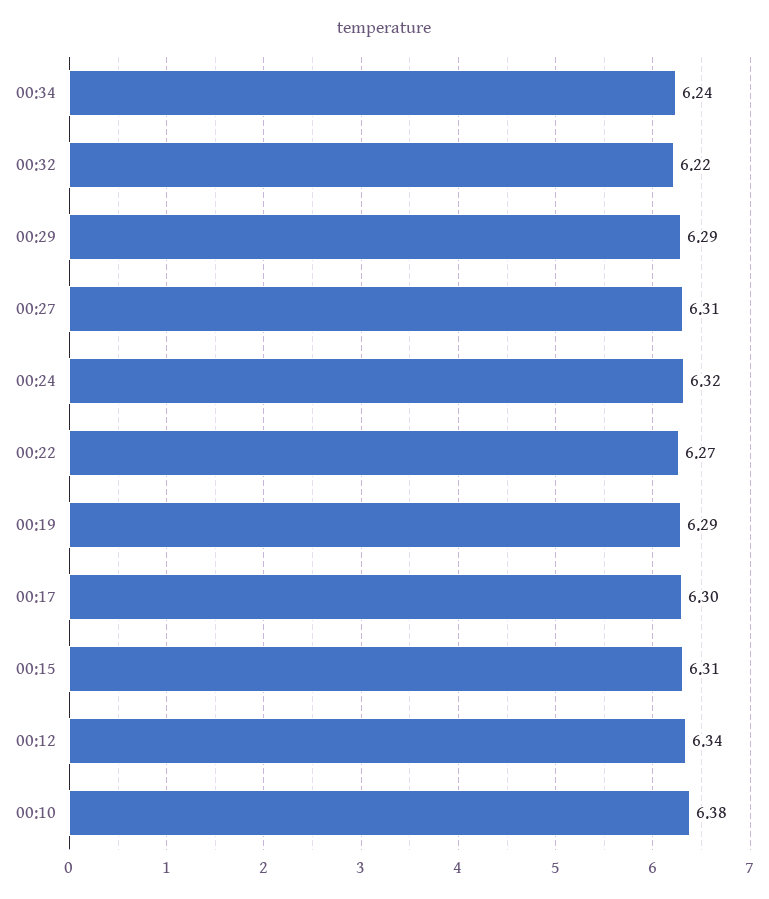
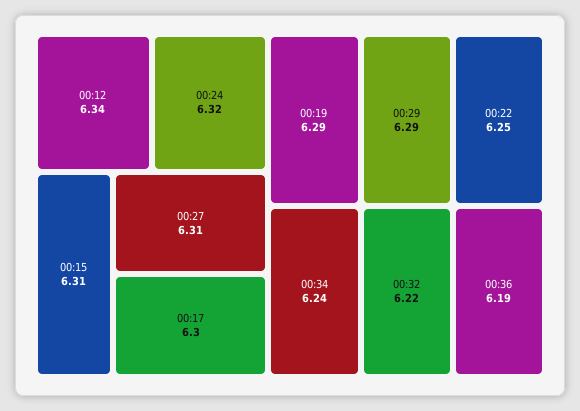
00:22: 6.27 -> 6.25
00:10: 6.38 -> none
00:36: none -> 6.19

